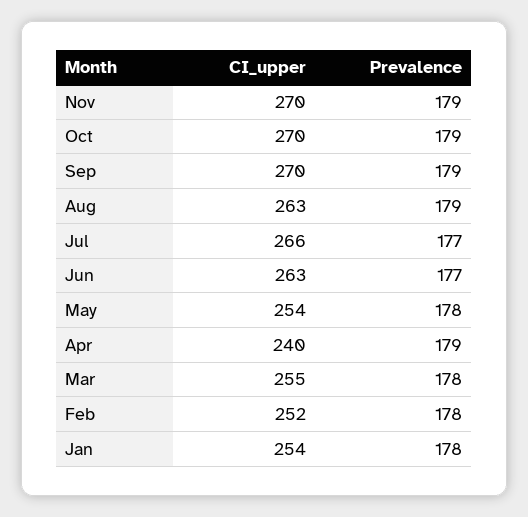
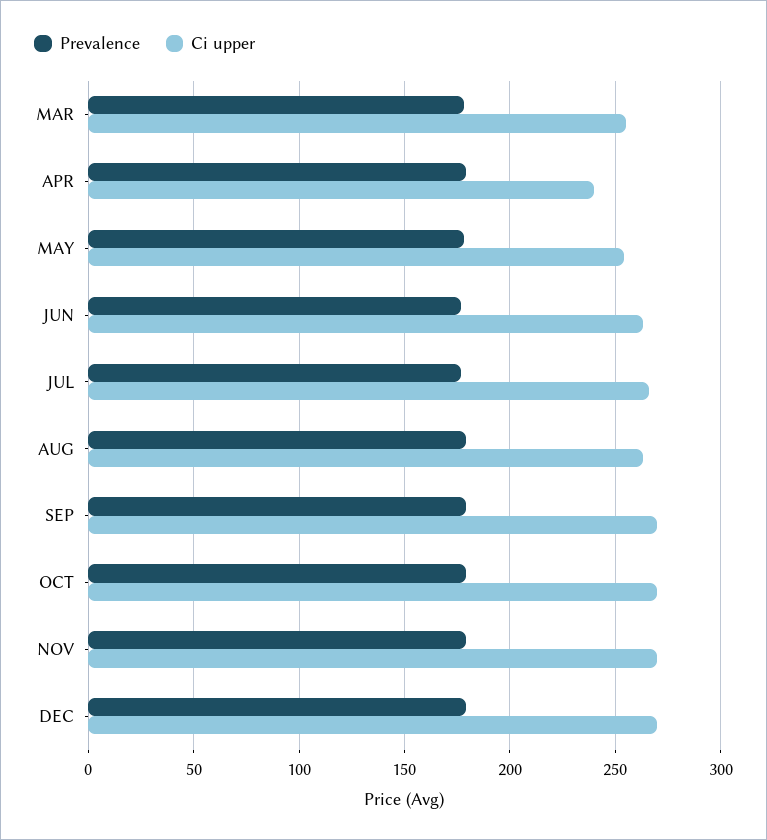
CI_upper, Feb: 252 -> none
Prevalence, Feb: 178 -> none
CI_upper, Jan: 254 -> none
Prevalence, Jan: 178 -> none
Prevalence, DEC: none -> 180
CI_upper, DEC: none -> 270

